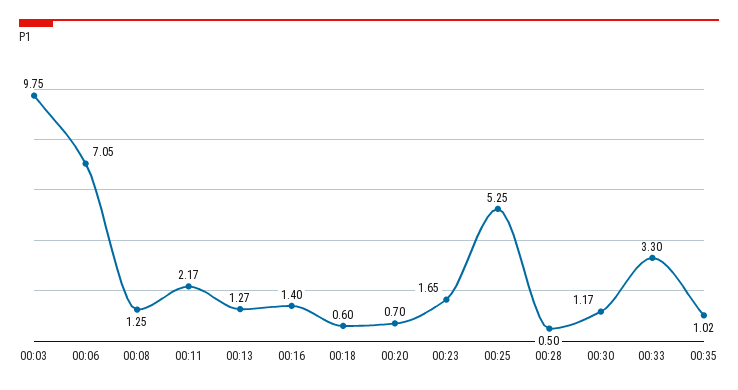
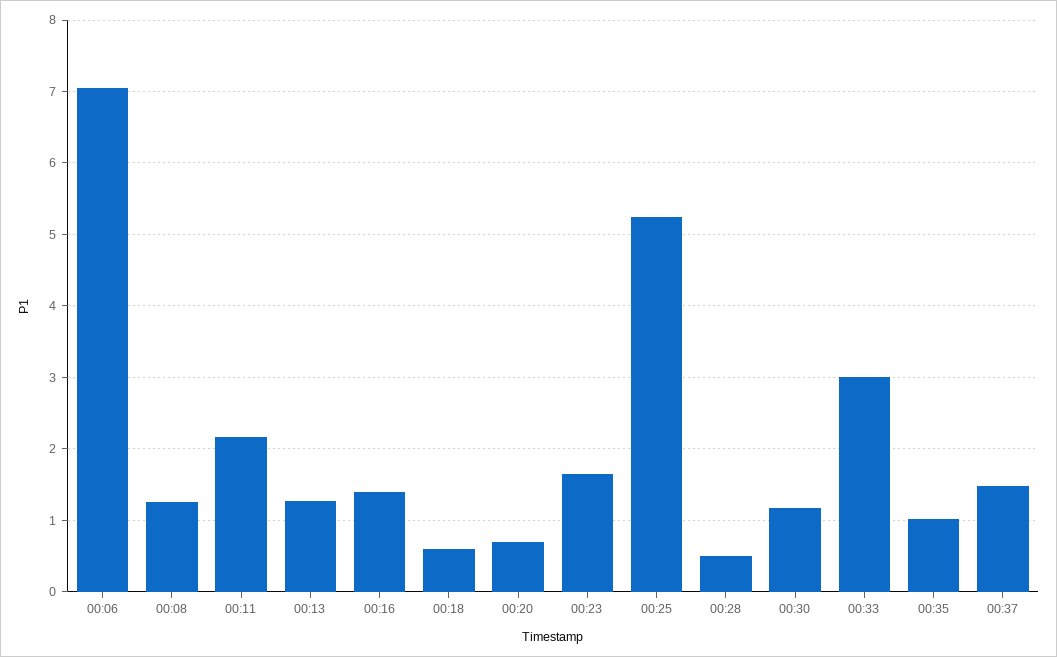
00:03: 9.75 -> none
00:33: 3.3 -> 3
00:37: none -> 1.5

